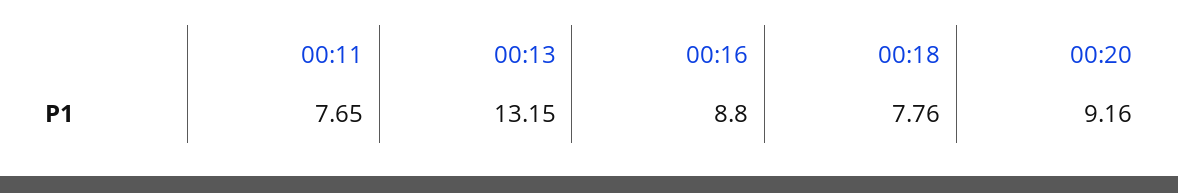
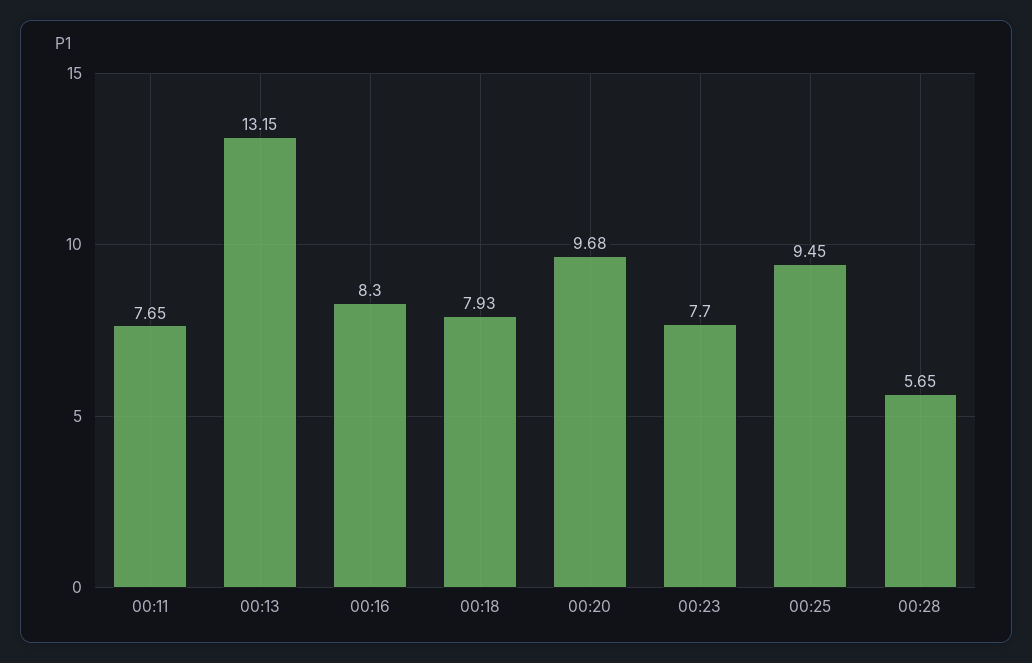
00:16: 8.8 -> 8.3
00:18: 7.76 -> 7.93
00:20: 9.16 -> 9.68
00:23: none -> 7.7
00:25: none -> 9.45
00:28: none -> 5.65

